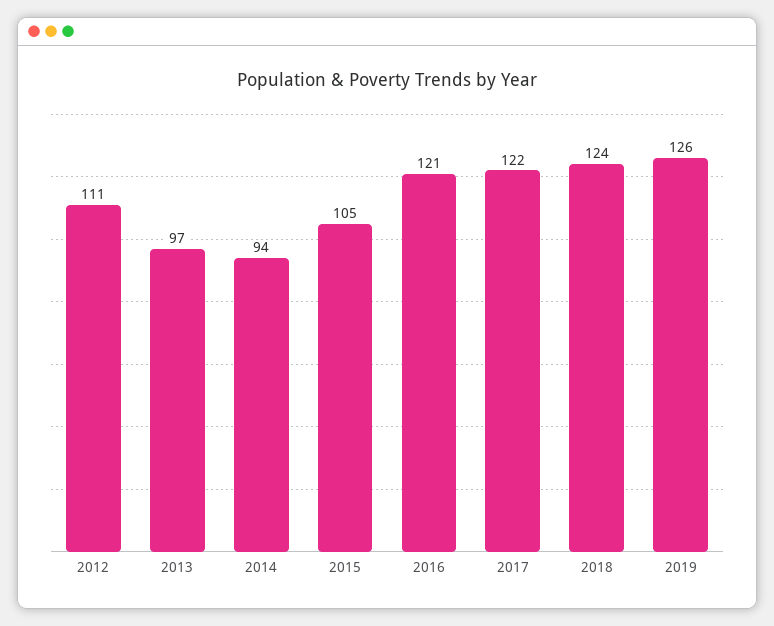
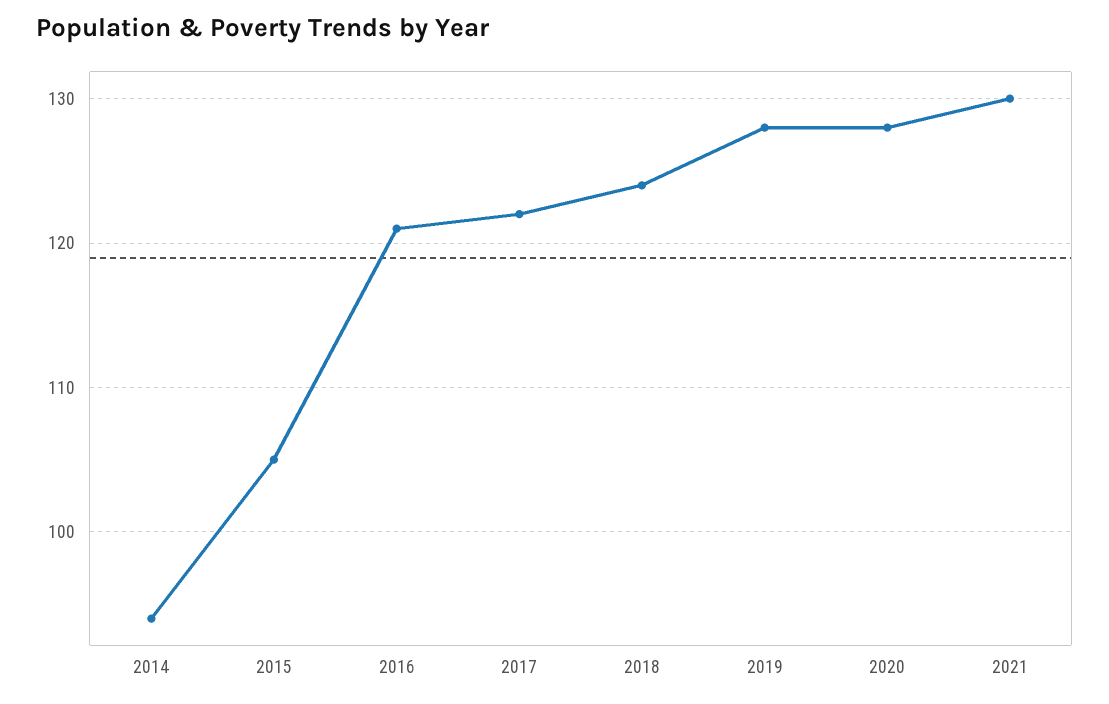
2012: 111 -> none
2013: 97 -> none
2019: 126 -> 128
2020: none -> 128
2021: none -> 130

